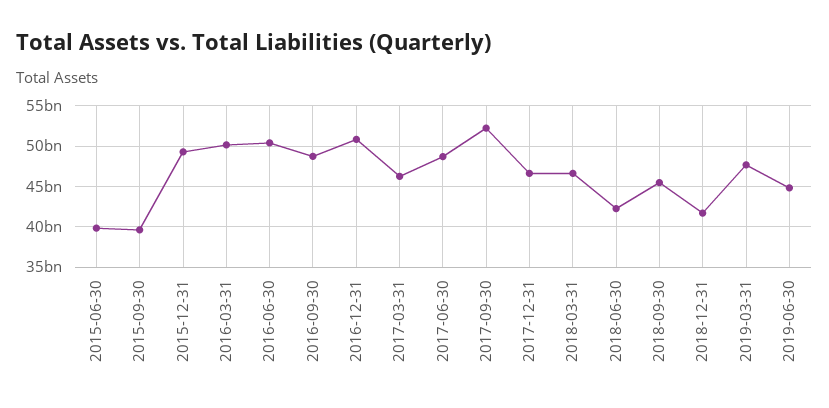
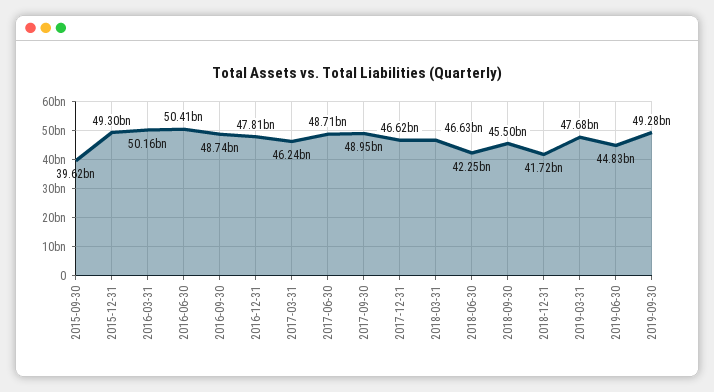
2015-06-30: 40000000000 -> none
2016-12-31: 51000000000 -> 47810000000
2017-09-30: 52000000000 -> 48950000000
2019-09-30: none -> 49280000000

